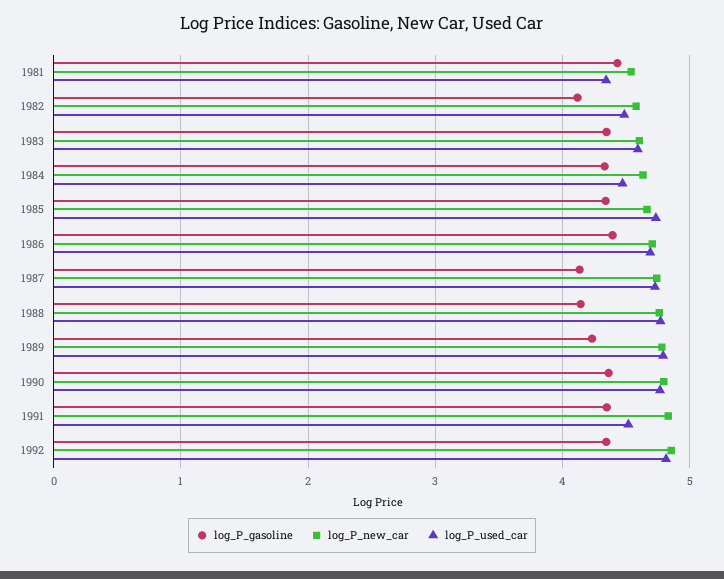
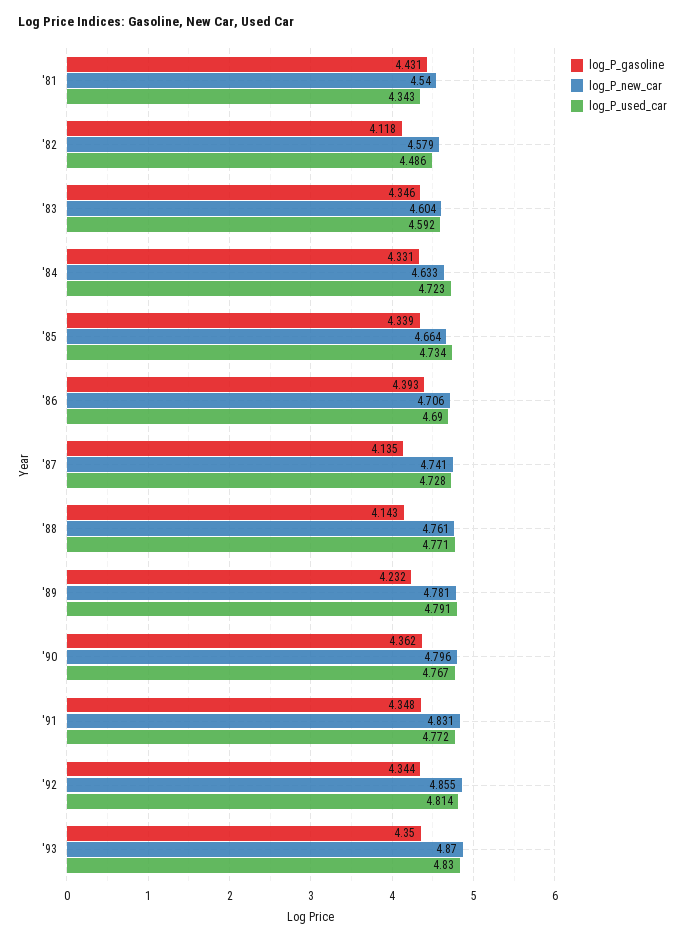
log_P_used_car, 1984: 4.5 -> 4.723
log_P_used_car, 1991: 4.5 -> 4.772
log_P_gasoline, '93: none -> 4.35
log_P_new_car, '93: none -> 4.87
log_P_used_car, '93: none -> 4.83

